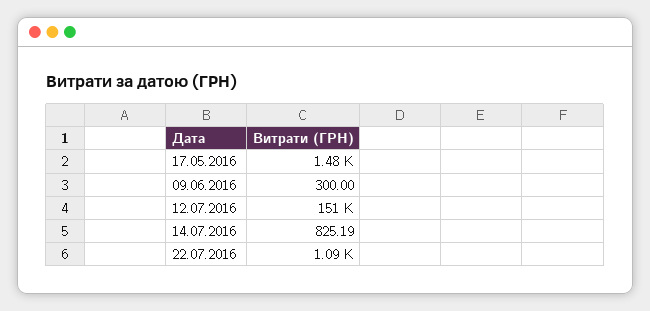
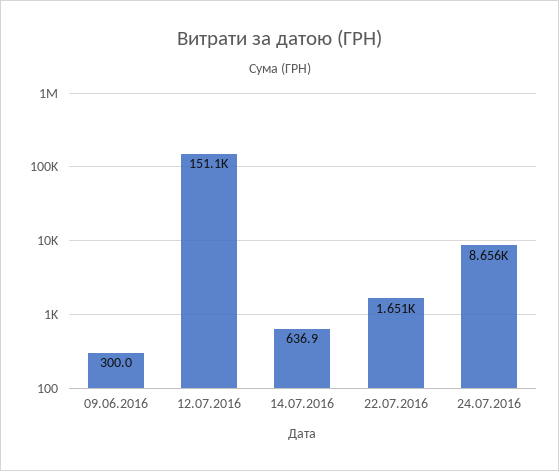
17.05.2016: 1480 -> none
14.07.2016: 825.19 -> 636.9
22.07.2016: 1090 -> 1651
24.07.2016: none -> 8656

